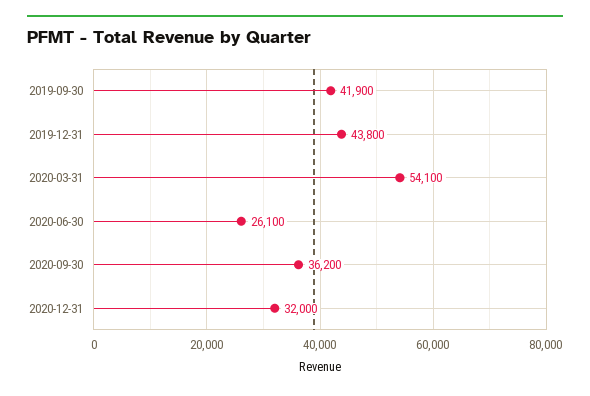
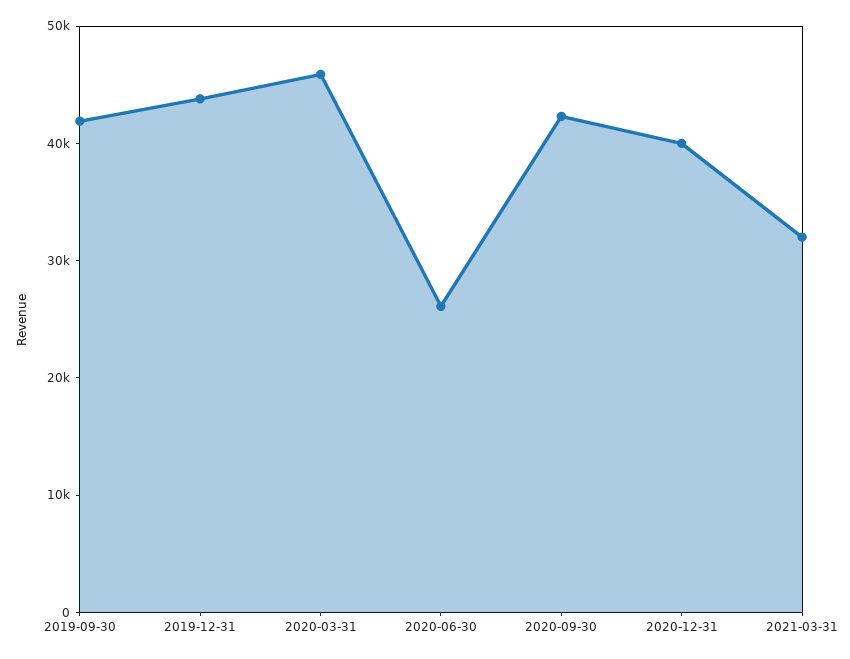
2020-03-31: 54100 -> 46000
2020-09-30: 36200 -> 42000
2020-12-31: 32000 -> 40000
2021-03-31: none -> 32000

